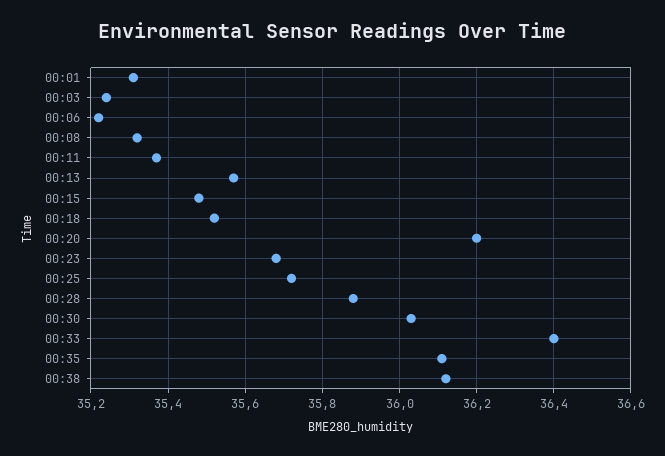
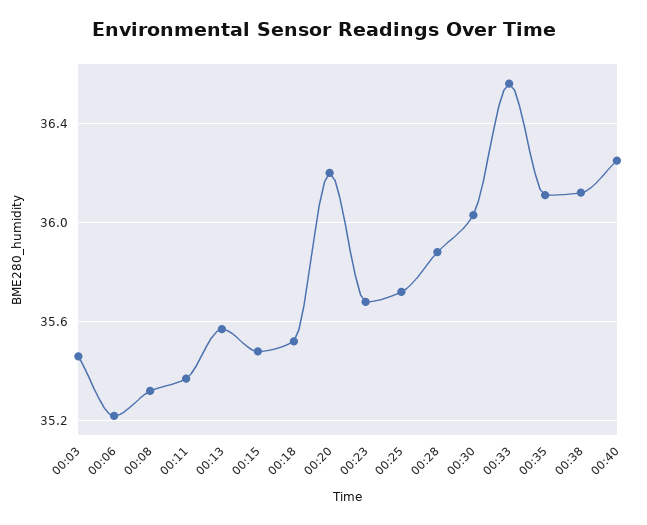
00:01: 35.3 -> none
00:03: 35.25 -> 35.45
00:33: 36.4 -> 36.55
00:40: none -> 36.25

